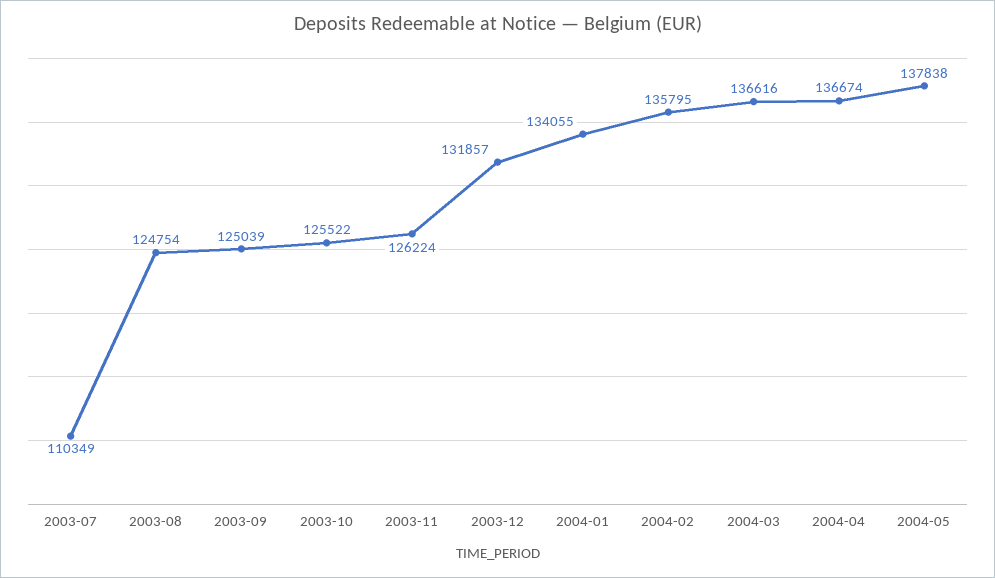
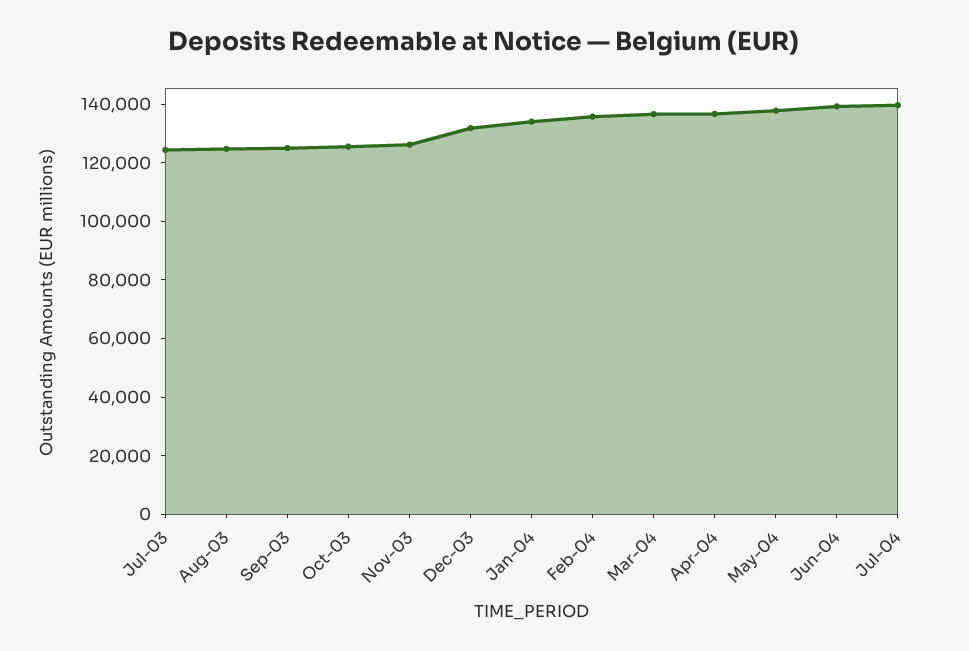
2003-07: 110349 -> 125000
Jun-04: none -> 140000
Jul-04: none -> 140000

